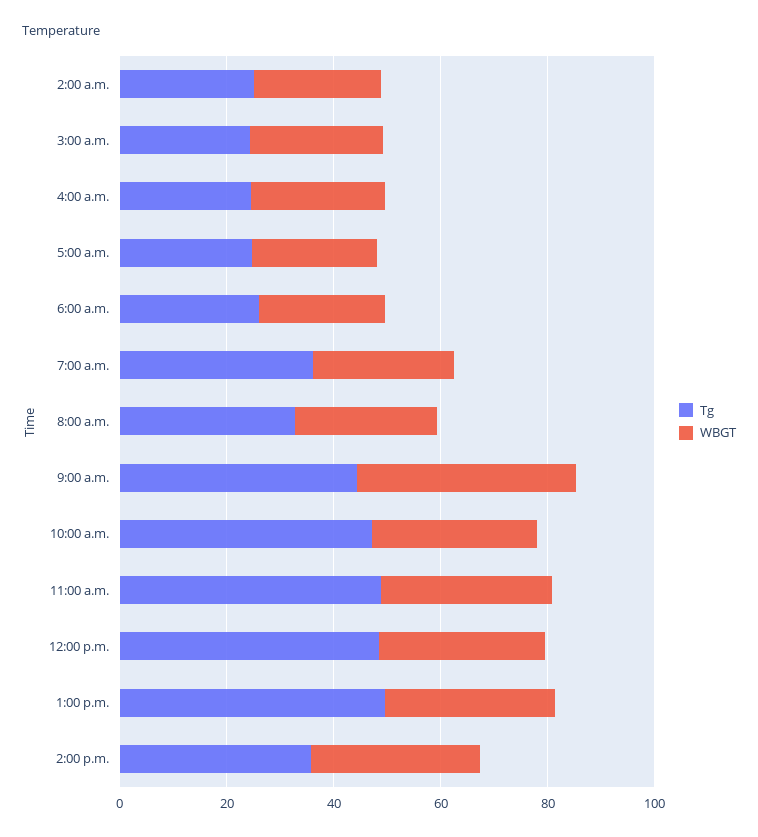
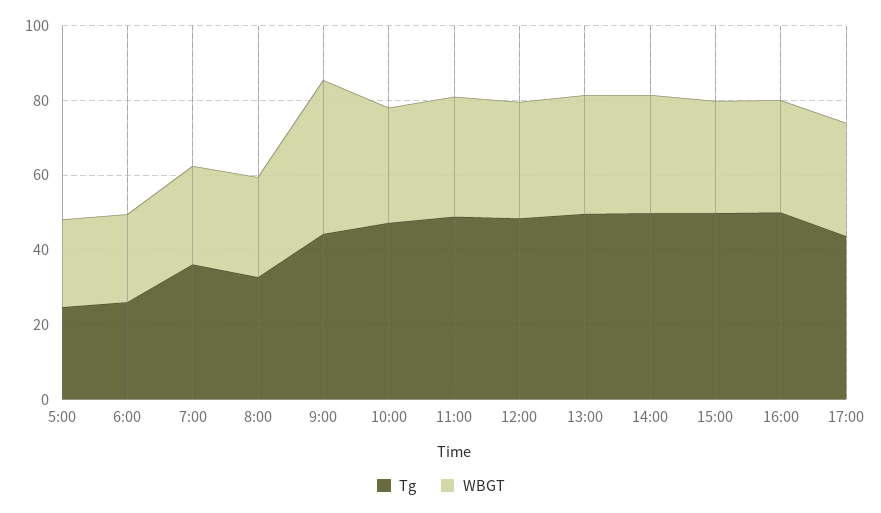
Tg, 2:00 a.m.: 25 -> none
WBGT, 2:00 a.m.: 25 -> none
Tg, 3:00 a.m.: 25 -> none
WBGT, 3:00 a.m.: 25 -> none
Tg, 4:00 a.m.: 25 -> none
WBGT, 4:00 a.m.: 25 -> none
Tg, 2:00 p.m.: 35 -> 50
Tg, 15:00: none -> 50
WBGT, 15:00: none -> 30
Tg, 16:00: none -> 50
WBGT, 16:00: none -> 30
Tg, 17:00: none -> 45
WBGT, 17:00: none -> 30

